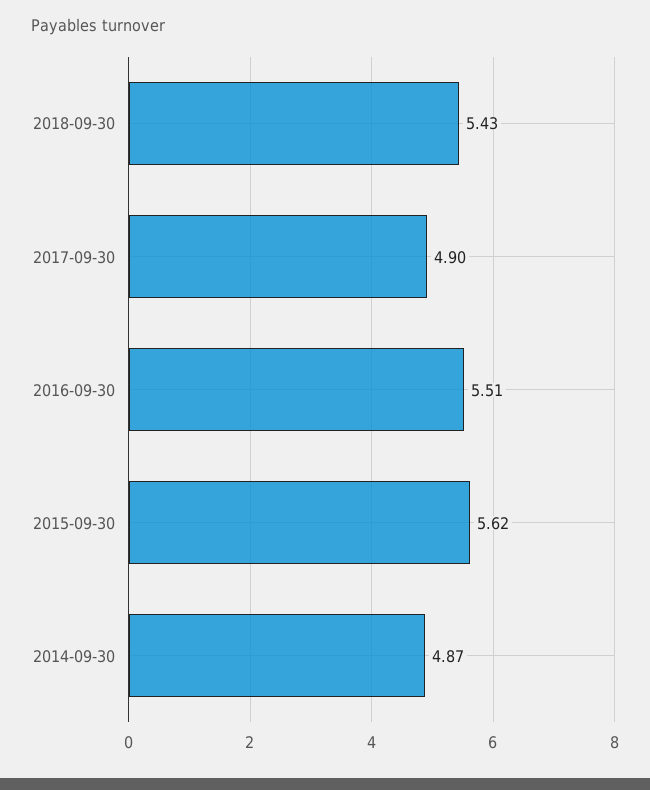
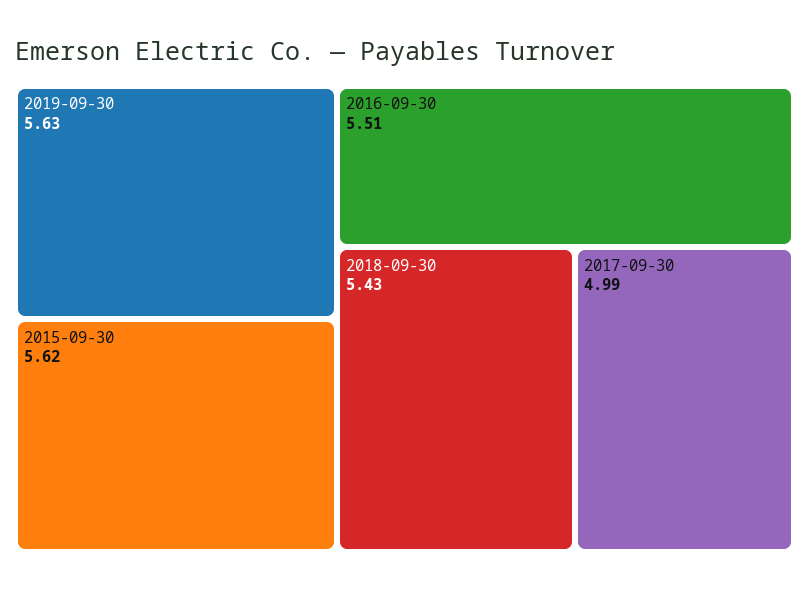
2017-09-30: 4.9 -> 4.99
2014-09-30: 4.87 -> none
2019-09-30: none -> 5.63

